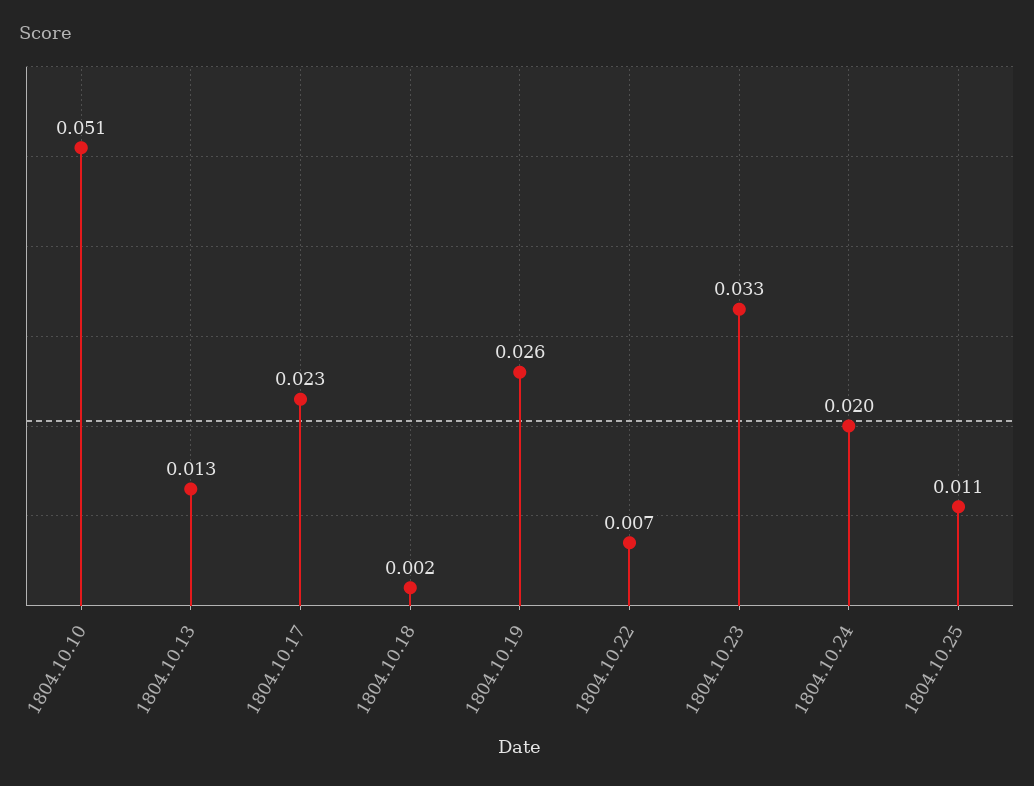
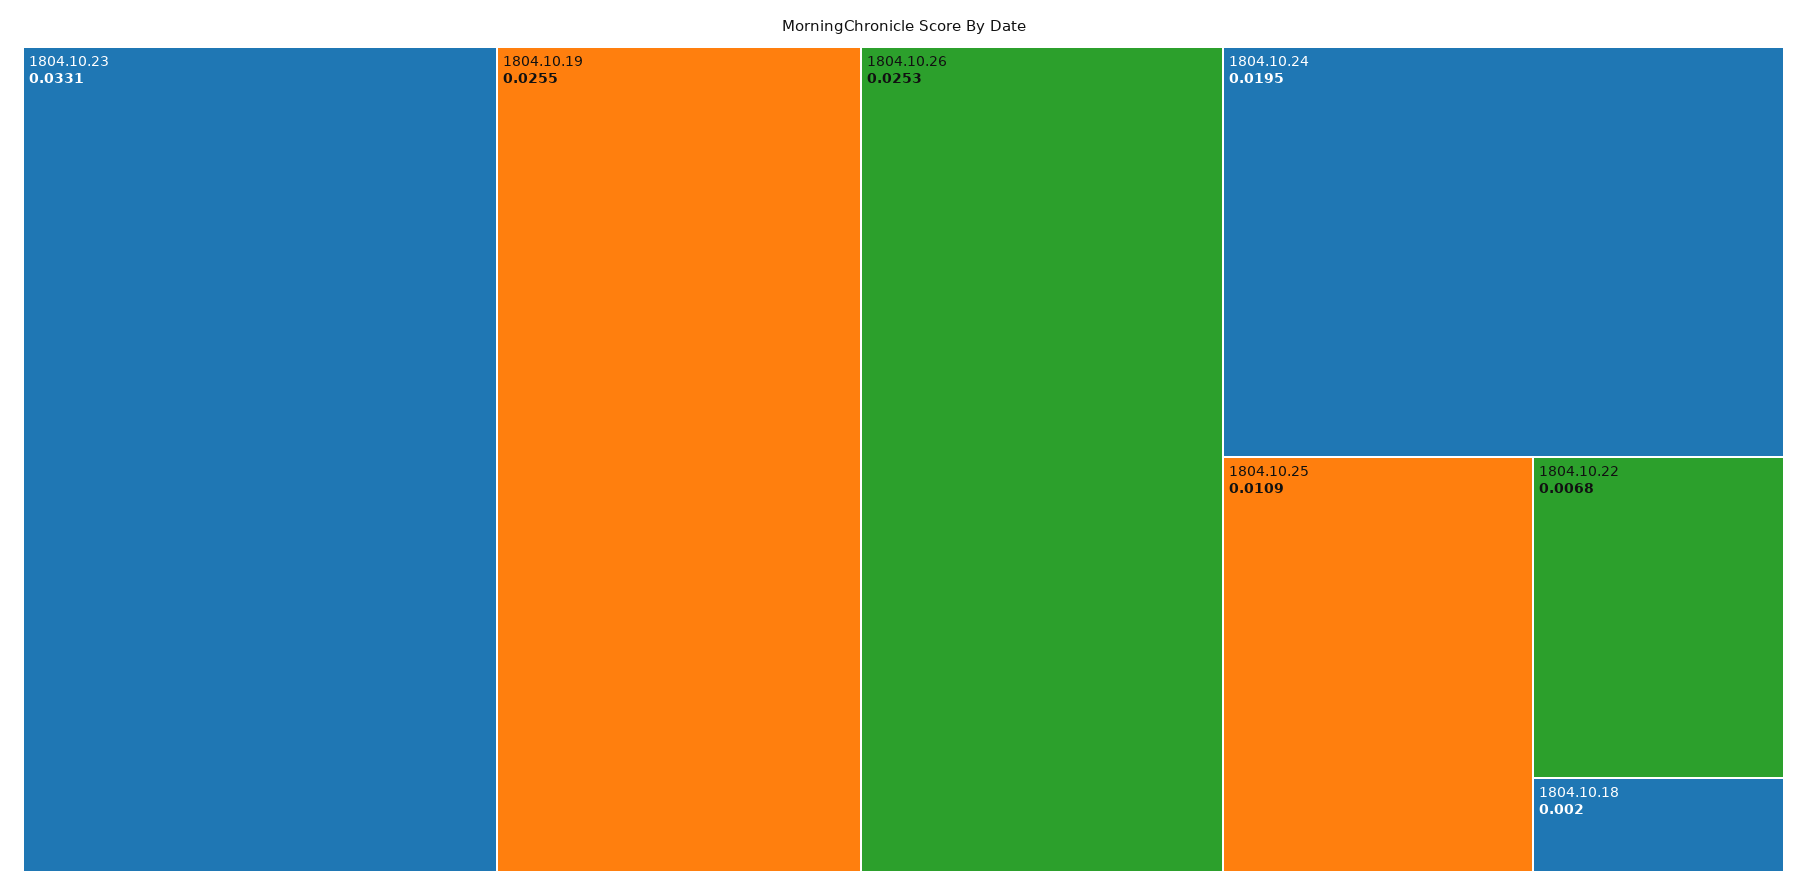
1804.10.10: 0.051 -> none
1804.10.13: 0.013 -> none
1804.10.17: 0.023 -> none
1804.10.26: none -> 0.0253

